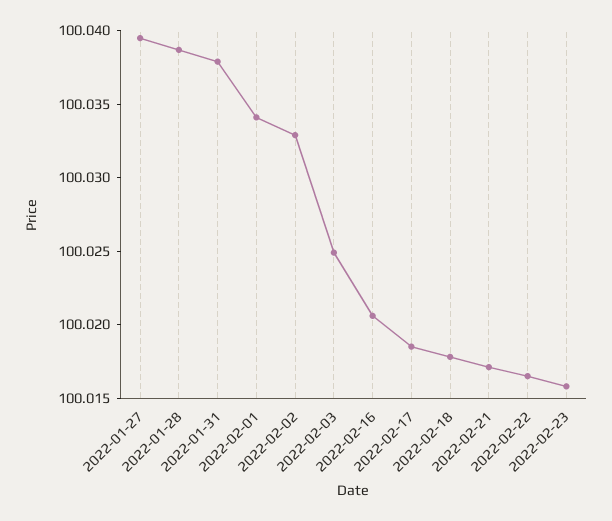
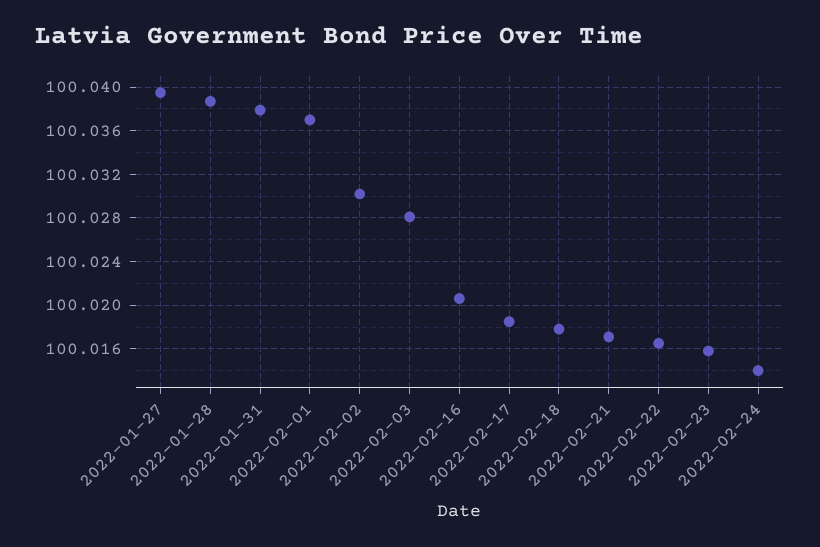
2022-02-01: 100.034 -> 100.037
2022-02-02: 100.033 -> 100.03
2022-02-03: 100.025 -> 100.028
2022-02-24: none -> 100.014

